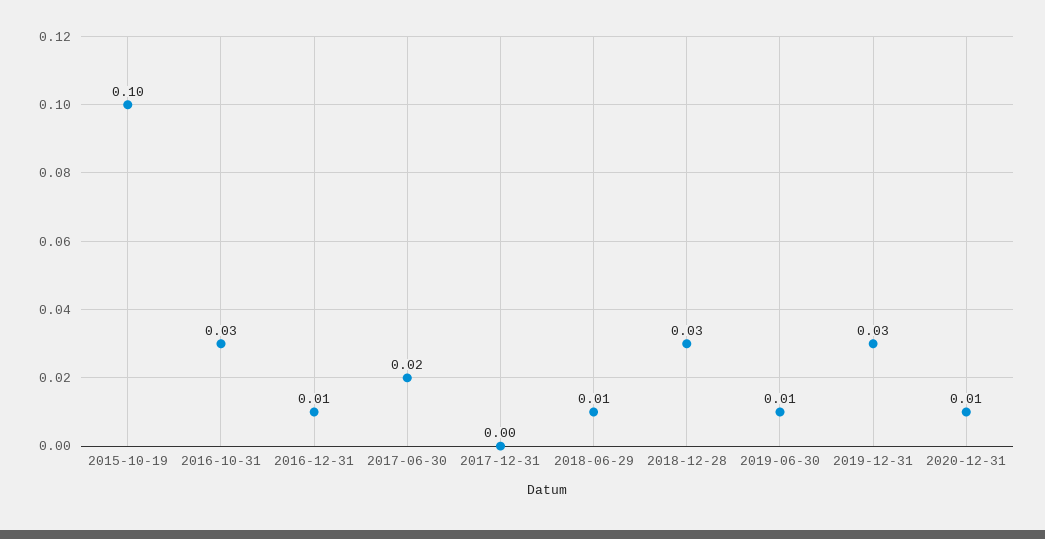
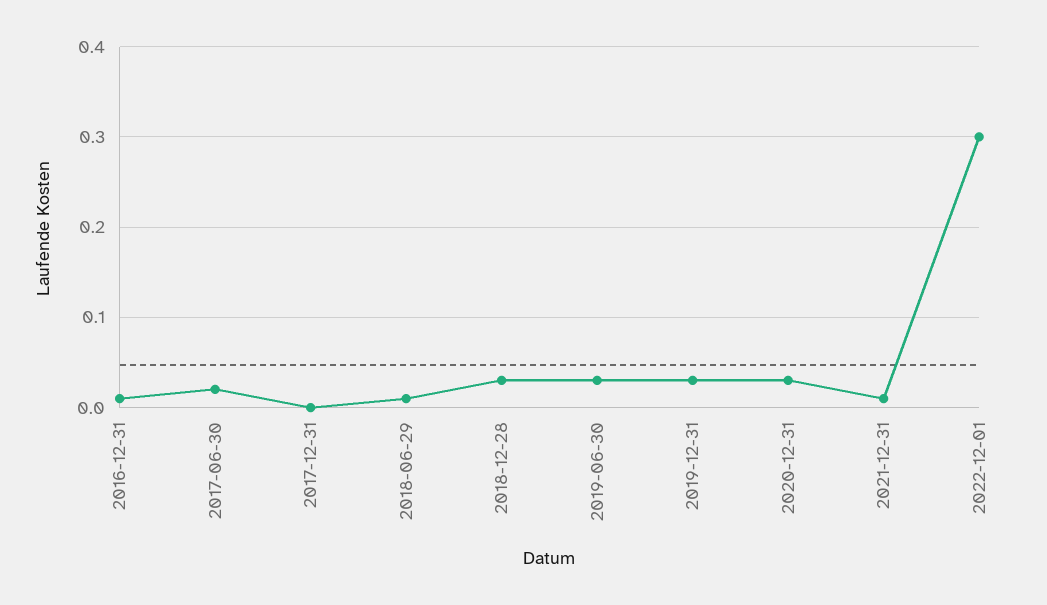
2015-10-19: 0.1 -> none
2016-10-31: 0.03 -> none
2019-06-30: 0.01 -> 0.03
2020-12-31: 0.01 -> 0.03
2021-12-31: none -> 0.01
2022-12-01: none -> 0.3

